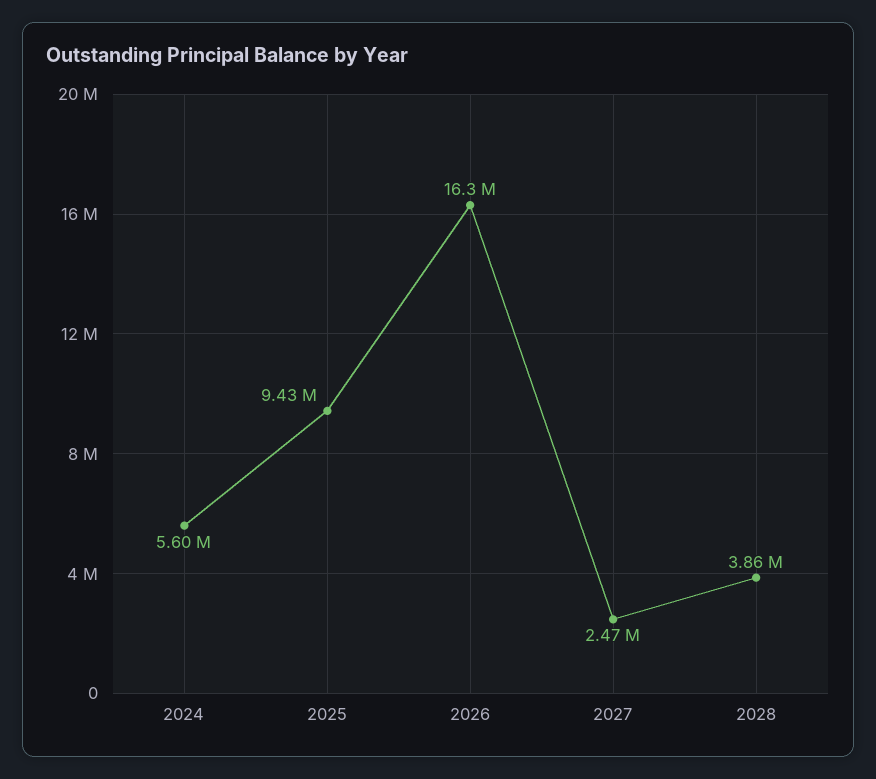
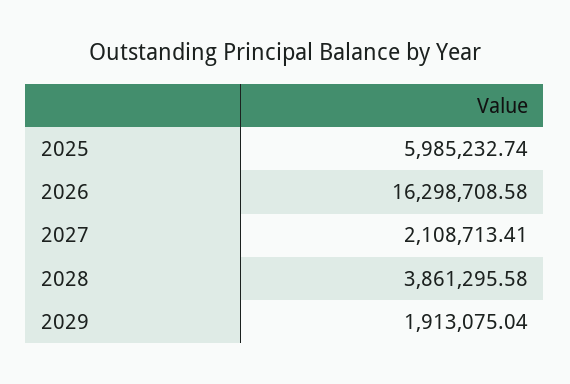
2024: 5600000 -> none
2025: 9430000 -> 5985232.74
2027: 2470000 -> 2108713.41
2029: none -> 1913075.04

